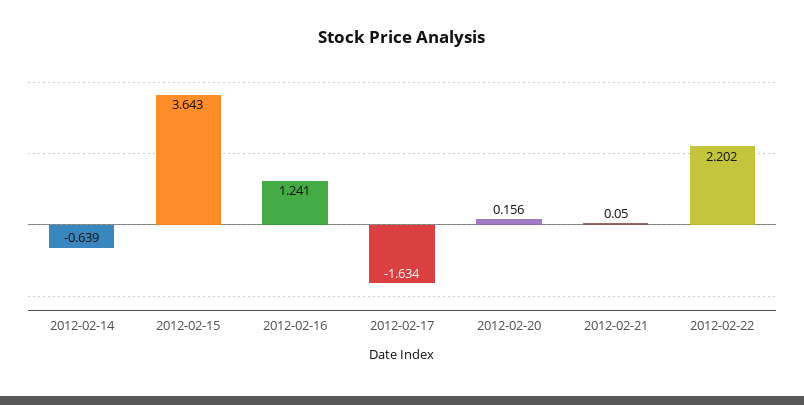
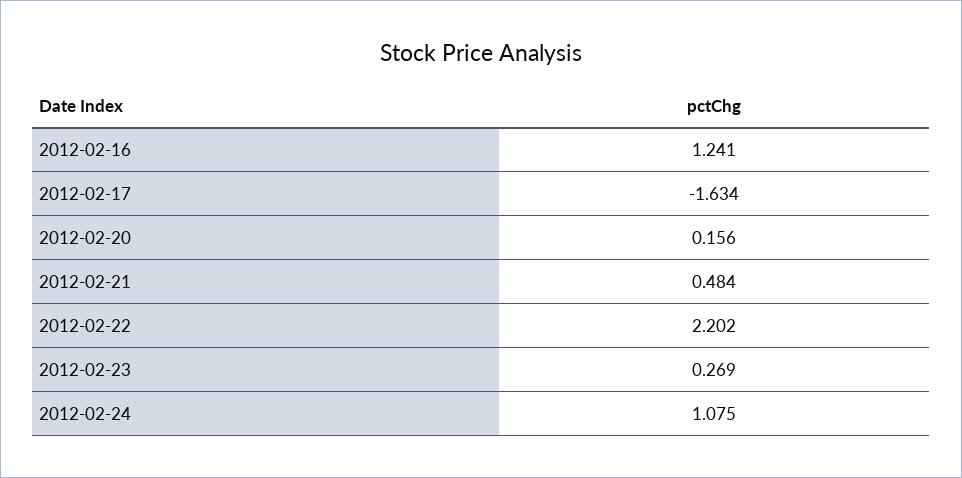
2012-02-14: -0.639 -> none
2012-02-15: 3.643 -> none
2012-02-21: 0.05 -> 0.484
2012-02-23: none -> 0.269
2012-02-24: none -> 1.075

